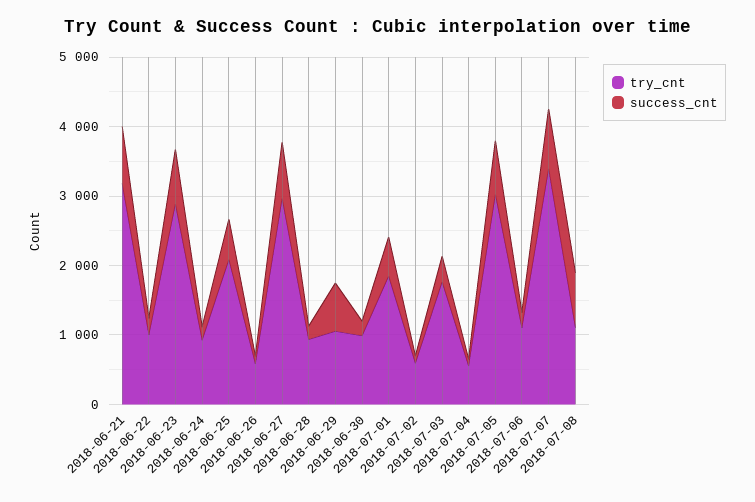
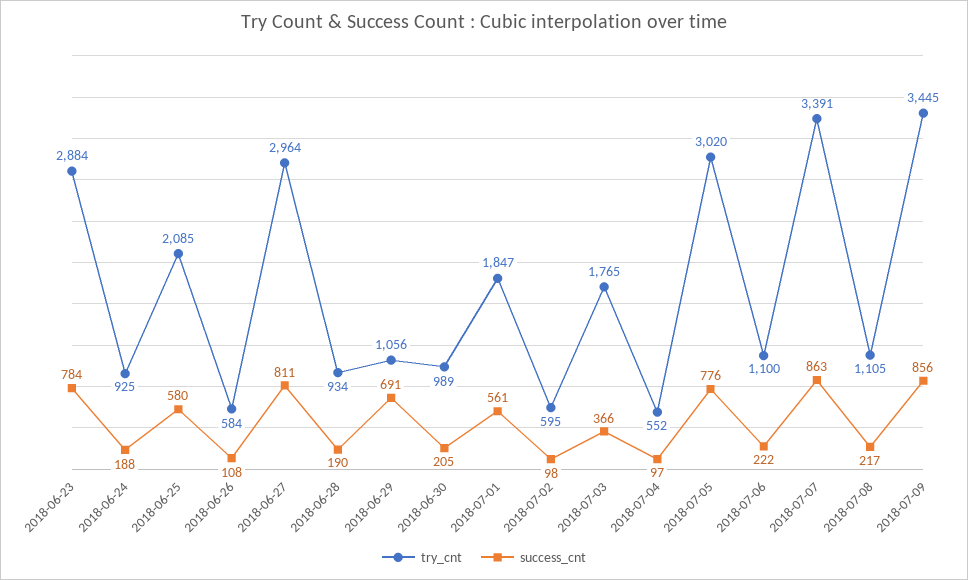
try_cnt, 2018-06-21: 3200 -> none
success_cnt, 2018-06-21: 800 -> none
try_cnt, 2018-06-22: 1000 -> none
success_cnt, 2018-06-22: 200 -> none
success_cnt, 2018-07-08: 800 -> 217
try_cnt, 2018-07-09: none -> 3445
success_cnt, 2018-07-09: none -> 856

